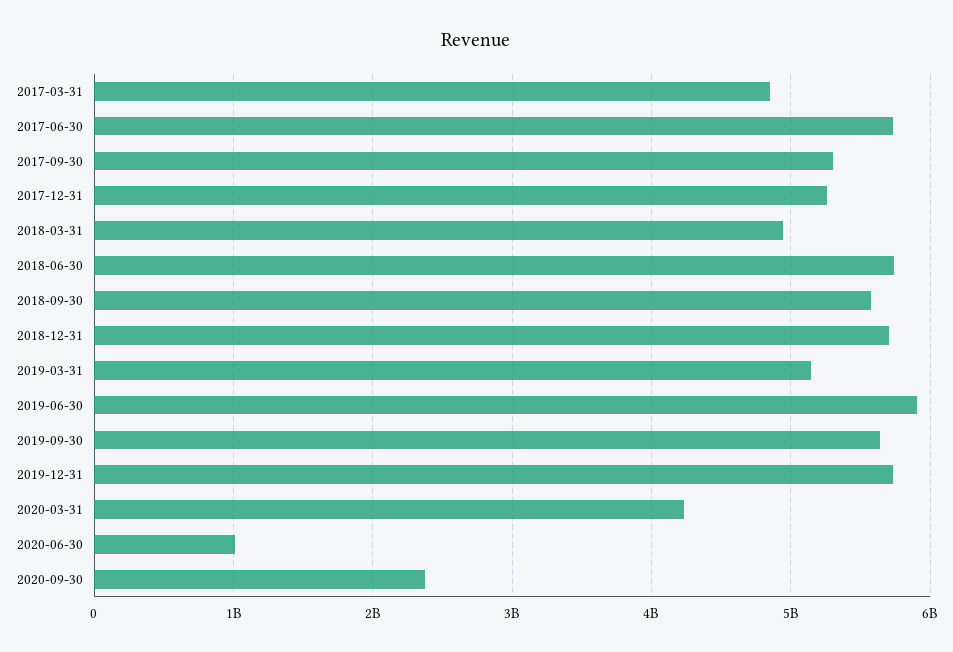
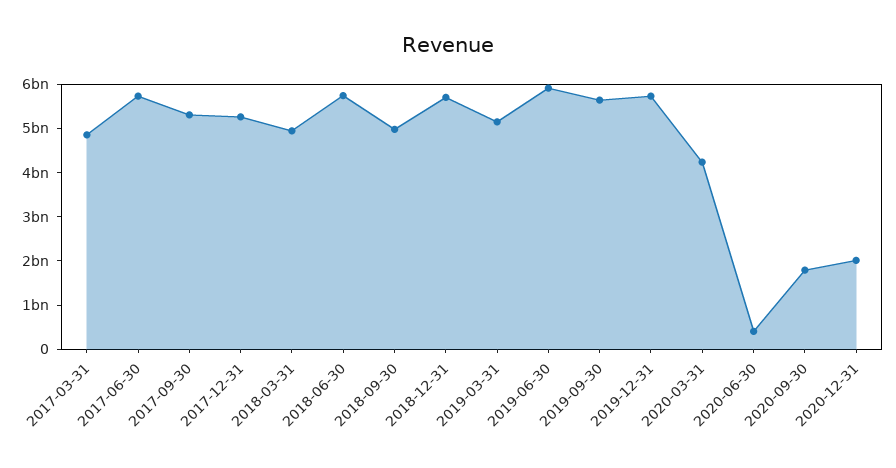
2018-09-30: 5600000000 -> 5000000000
2020-06-30: 1000000000 -> 400000000
2020-09-30: 2400000000 -> 1800000000
2020-12-31: none -> 2000000000

